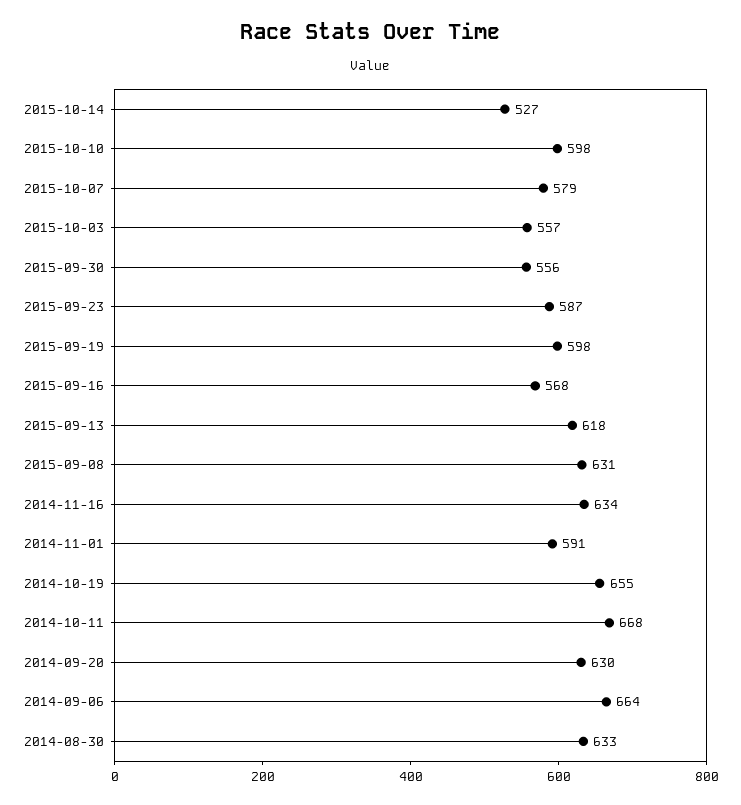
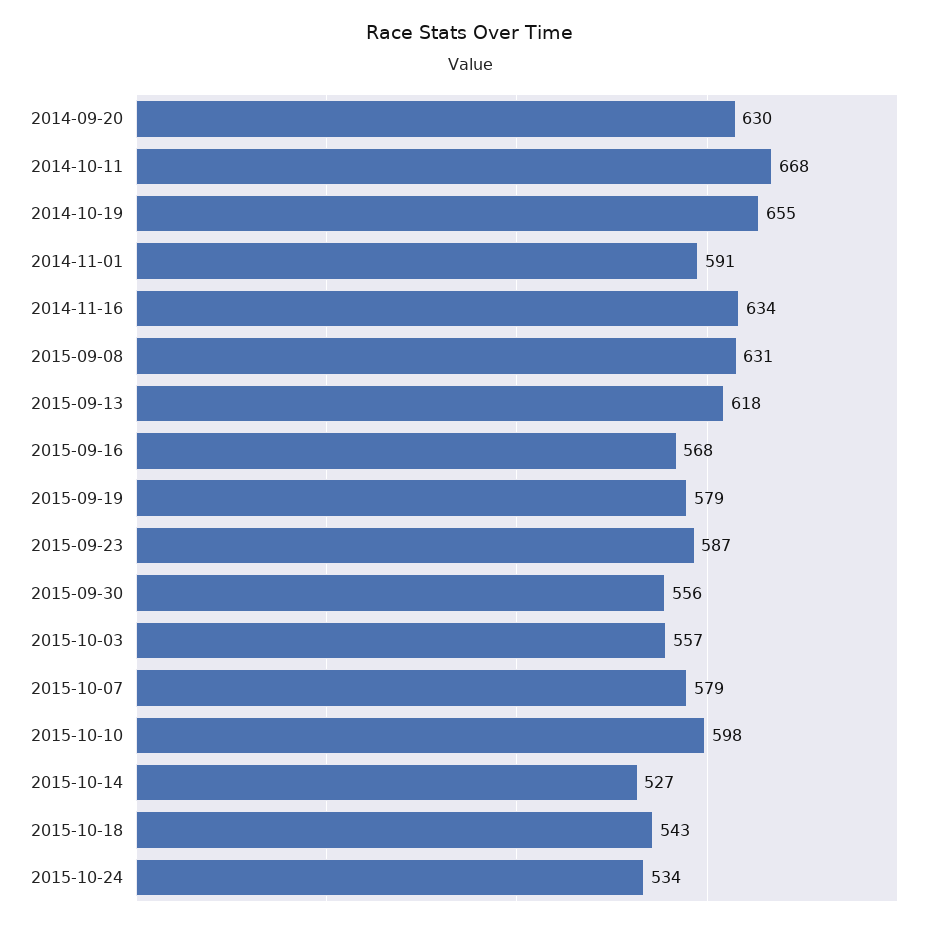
2015-09-19: 598 -> 579
2014-09-06: 664 -> none
2014-08-30: 633 -> none
2015-10-18: none -> 543
2015-10-24: none -> 534

